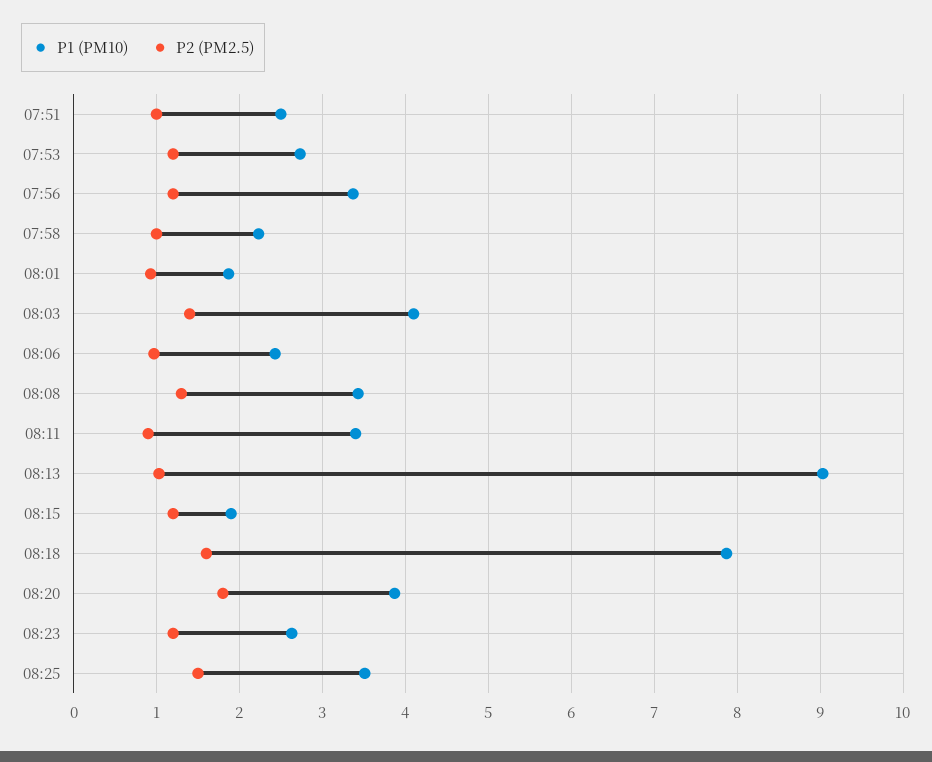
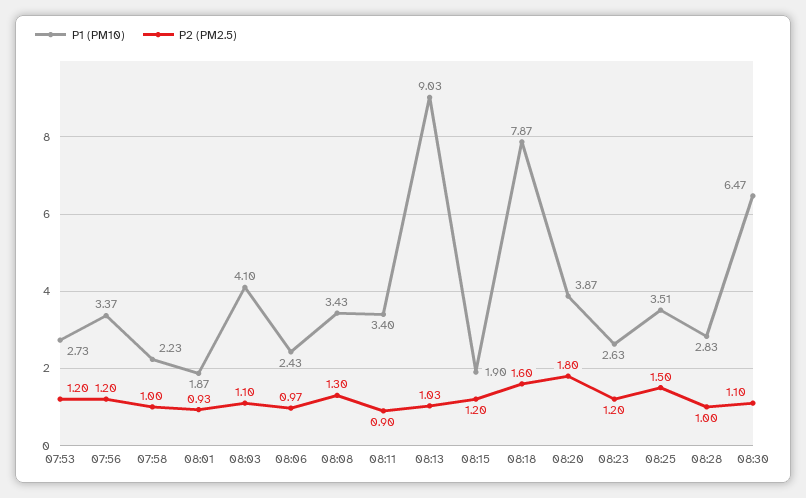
P1 (PM10), 07:51: 2.5 -> none
P2 (PM2.5), 07:51: 1 -> none
P2 (PM2.5), 08:03: 1.4 -> 1.1
P1 (PM10), 08:28: none -> 2.83
P2 (PM2.5), 08:28: none -> 1
P1 (PM10), 08:30: none -> 6.47
P2 (PM2.5), 08:30: none -> 1.1

